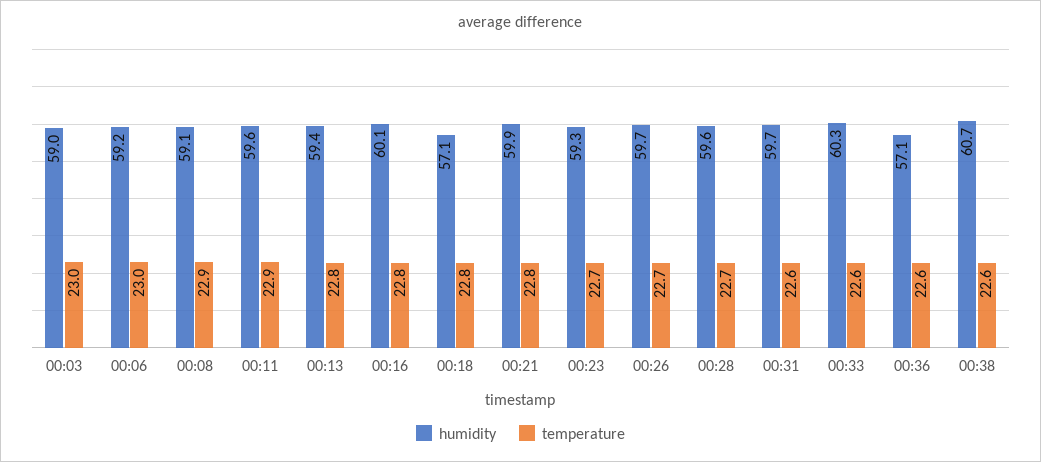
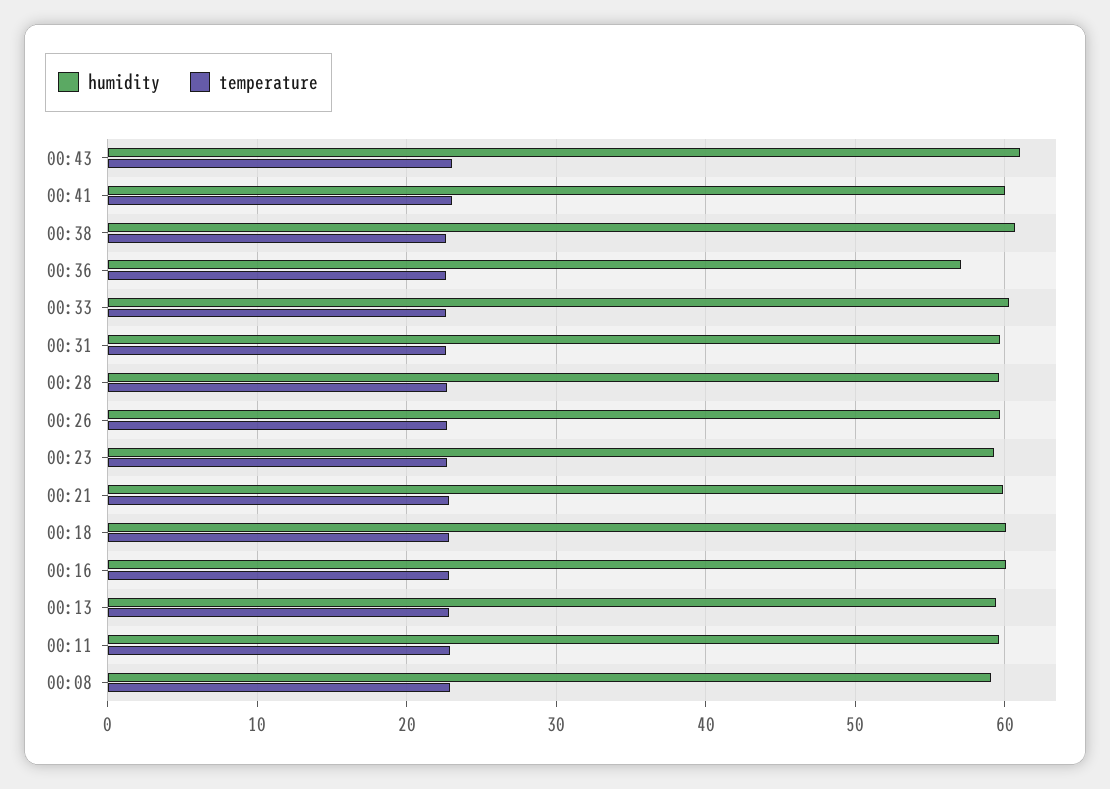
humidity, 00:03: 59 -> none
temperature, 00:03: 23 -> none
humidity, 00:06: 59.2 -> none
temperature, 00:06: 23 -> none
humidity, 00:18: 57.1 -> 60
humidity, 00:43: none -> 61
temperature, 00:43: none -> 23
humidity, 00:41: none -> 60
temperature, 00:41: none -> 23

